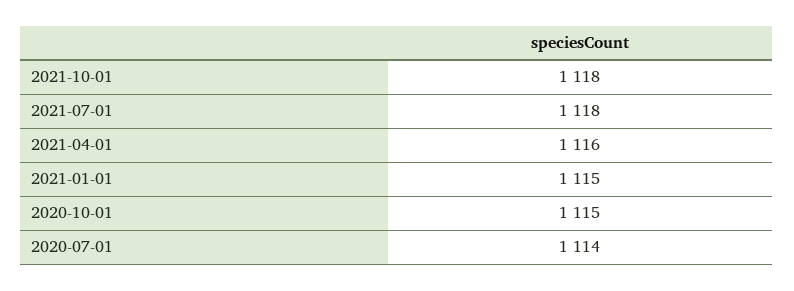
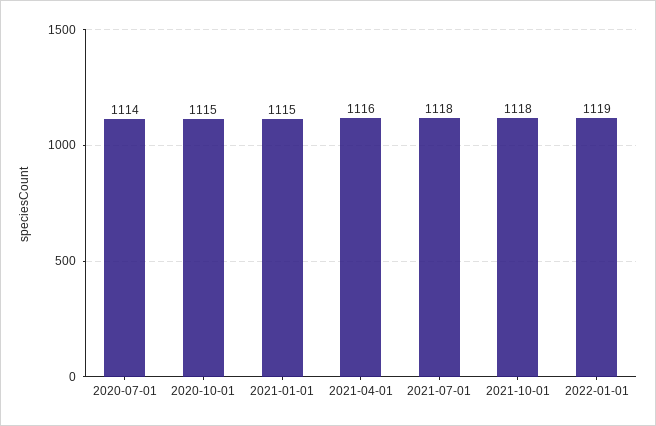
2022-01-01: none -> 1119

